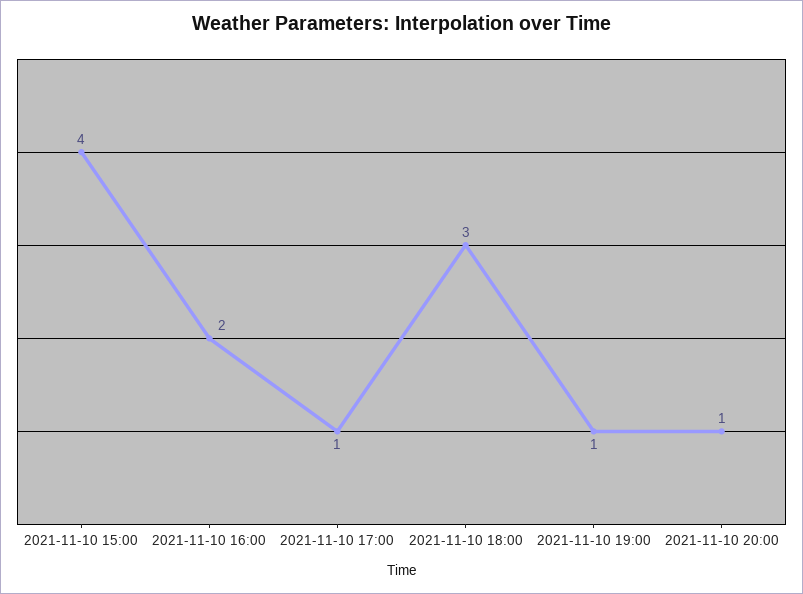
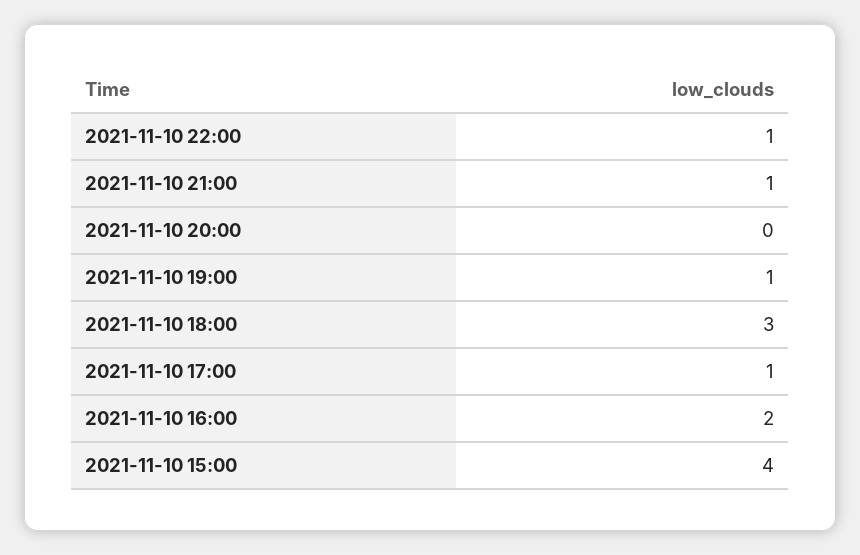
2021-11-10 20:00: 1 -> 0
2021-11-10 22:00: none -> 1
2021-11-10 21:00: none -> 1

